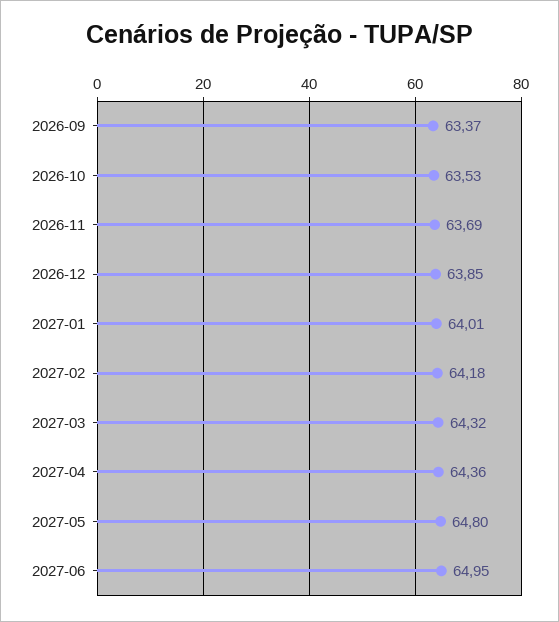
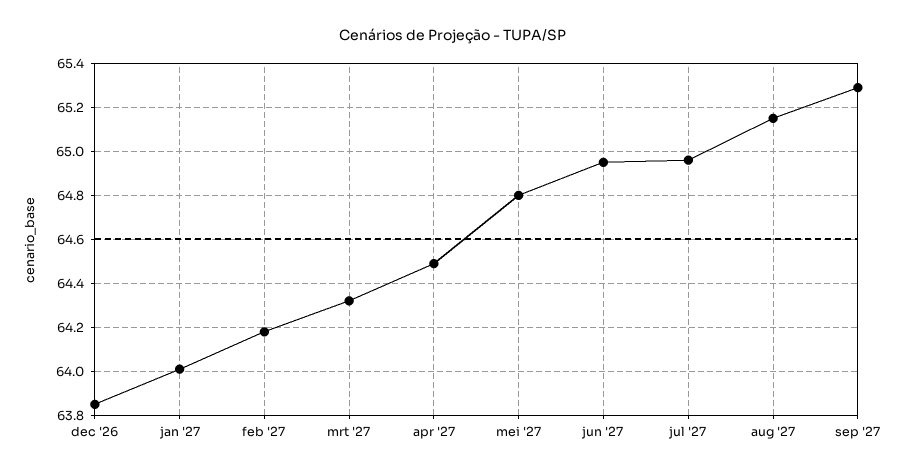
2026-09: 63.37 -> none
2026-10: 63.53 -> none
2026-11: 63.69 -> none
2027-04: 64.36 -> 64.5
jul '27: none -> 64.95
aug '27: none -> 65.15
sep '27: none -> 65.3

